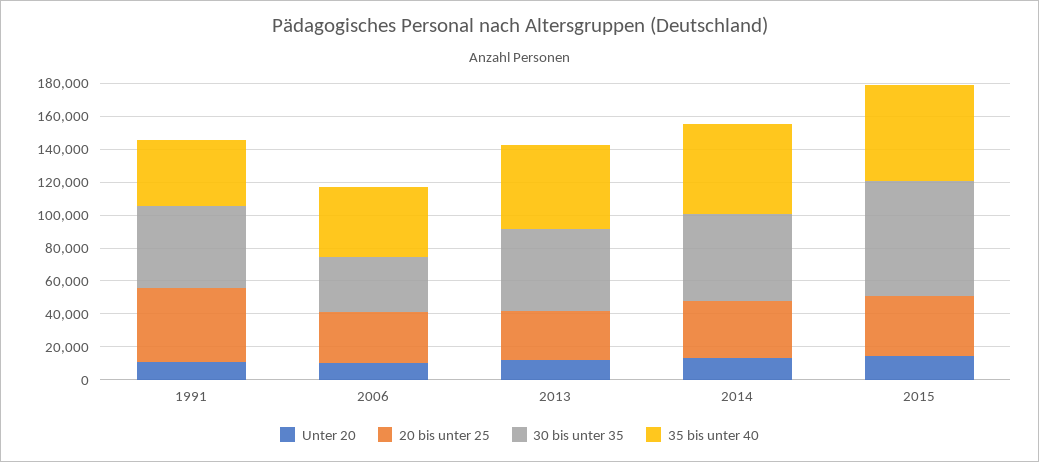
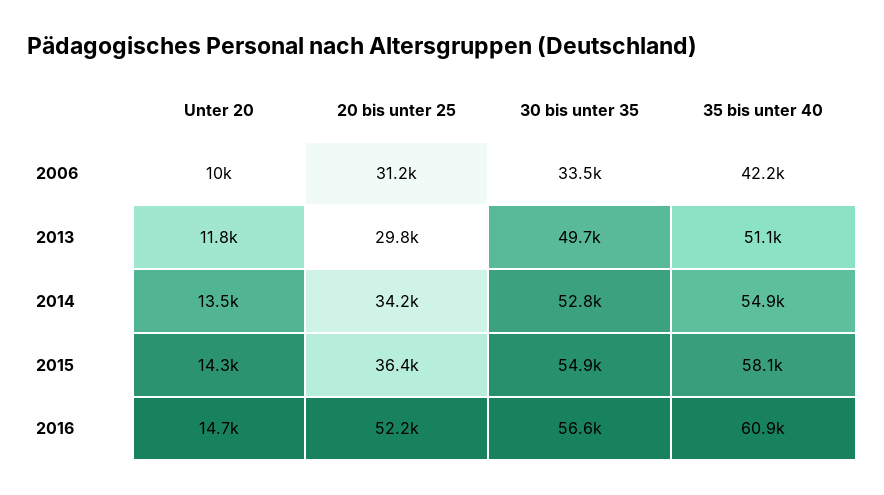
Unter 20, 1991: 10000 -> none
20 bis unter 25, 1991: 45000 -> none
30 bis unter 35, 1991: 50000 -> none
35 bis unter 40, 1991: 40000 -> none
30 bis unter 35, 2015: 70000 -> 54900
Unter 20, 2016: none -> 14700
20 bis unter 25, 2016: none -> 52200
30 bis unter 35, 2016: none -> 56600
35 bis unter 40, 2016: none -> 60900

